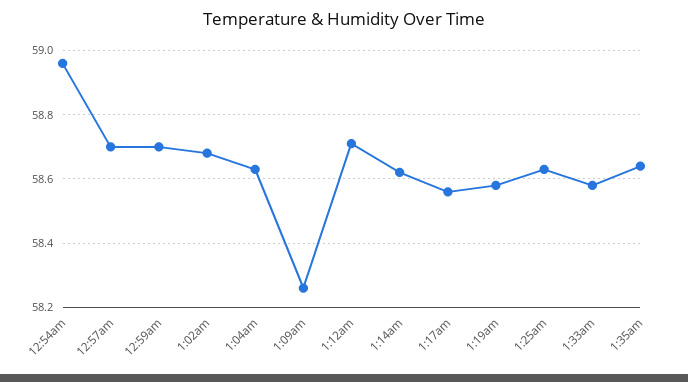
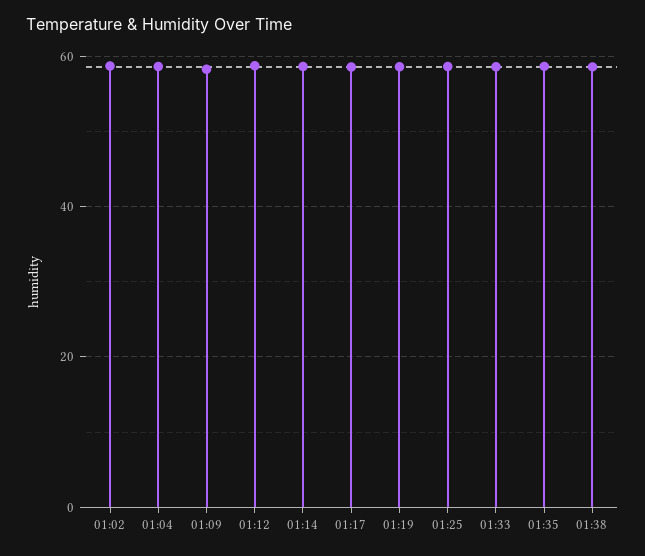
12:54am: 58.95 -> none
12:57am: 58.7 -> none
12:59am: 58.7 -> none
01:38: none -> 58

